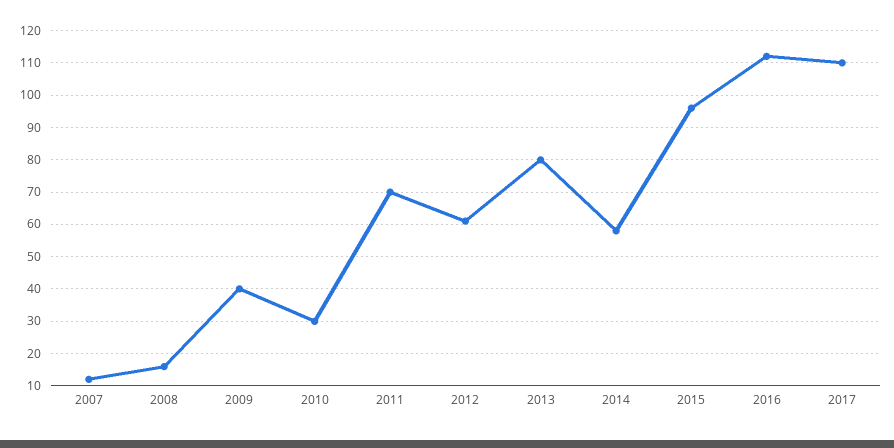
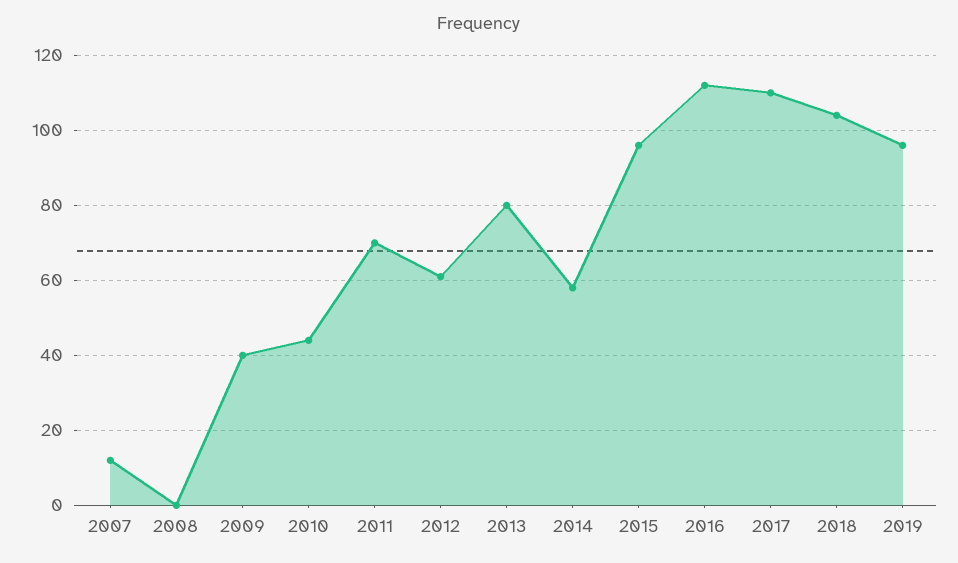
2008: 15 -> 0
2010: 30 -> 45
2018: none -> 105
2019: none -> 95

